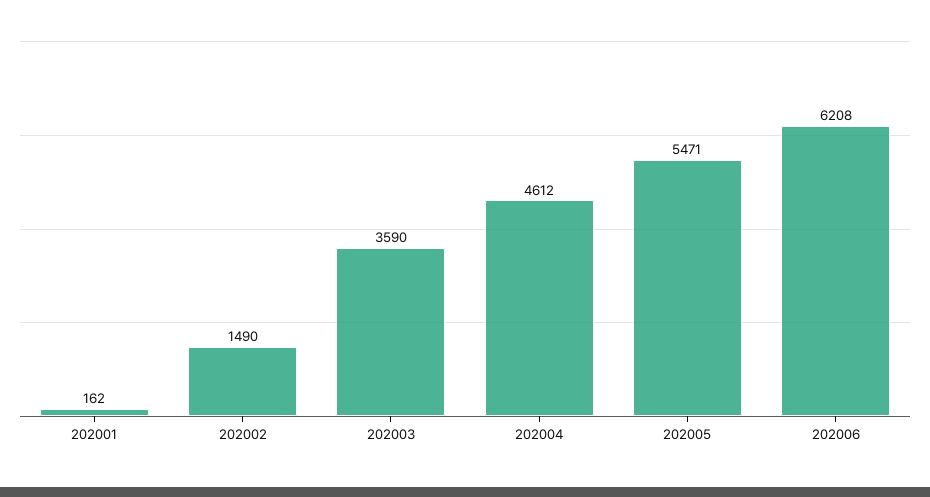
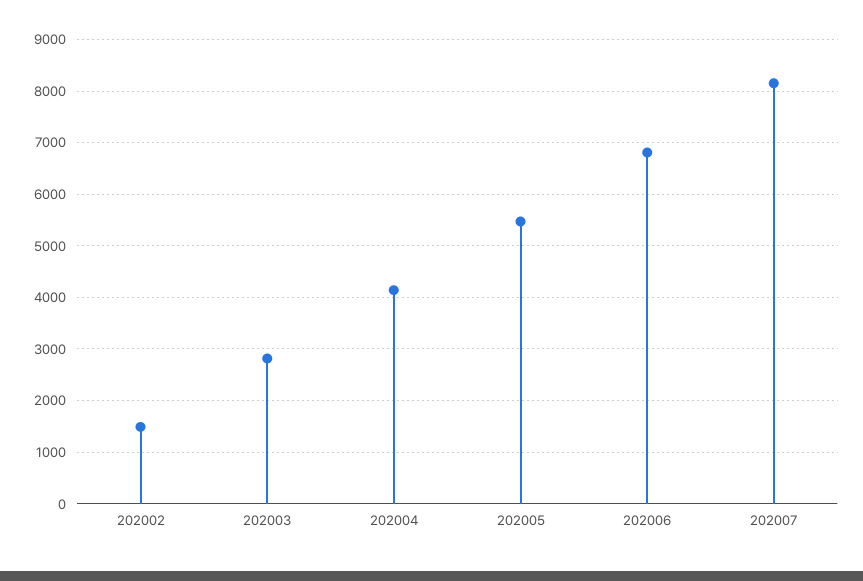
202001: 162 -> none
202003: 3590 -> 2800
202004: 4612 -> 4200
202006: 6208 -> 6800
202007: none -> 8200

